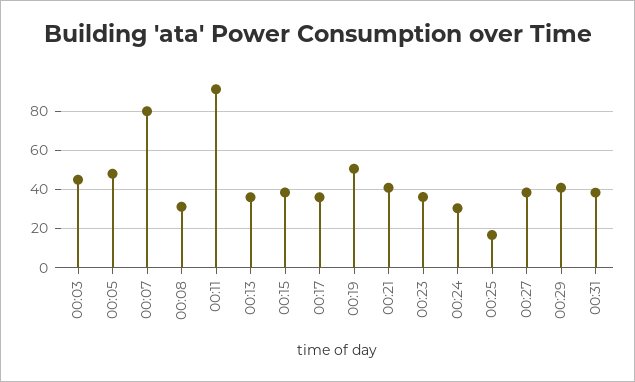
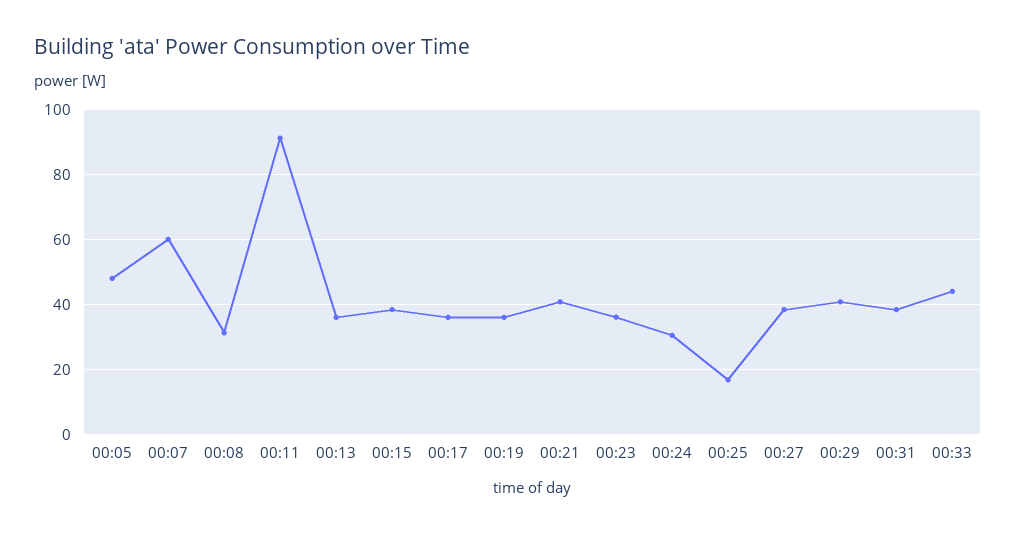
00:03: 45 -> none
00:07: 80 -> 60
00:19: 50 -> 36
00:33: none -> 44

